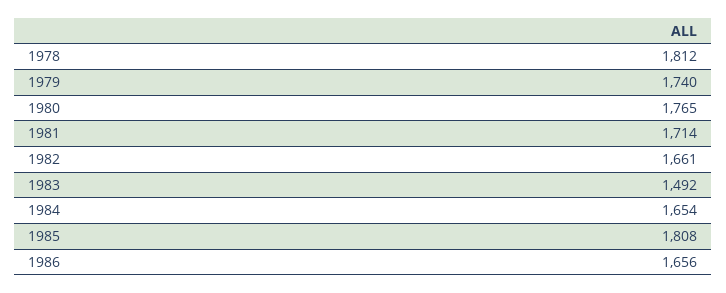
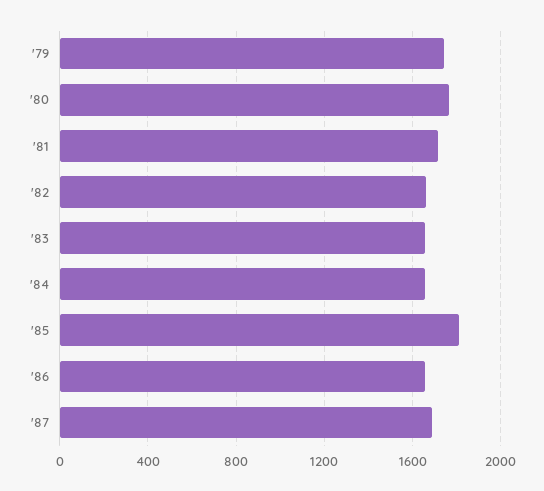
1978: 1812 -> none
1983: 1492 -> 1650
'87: none -> 1700

